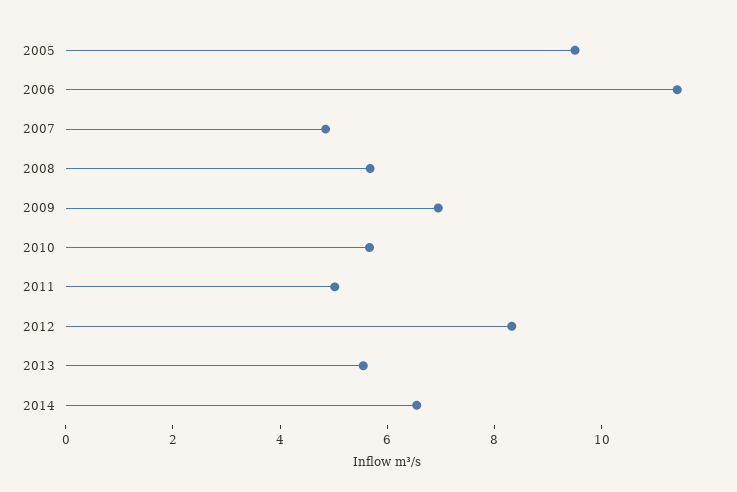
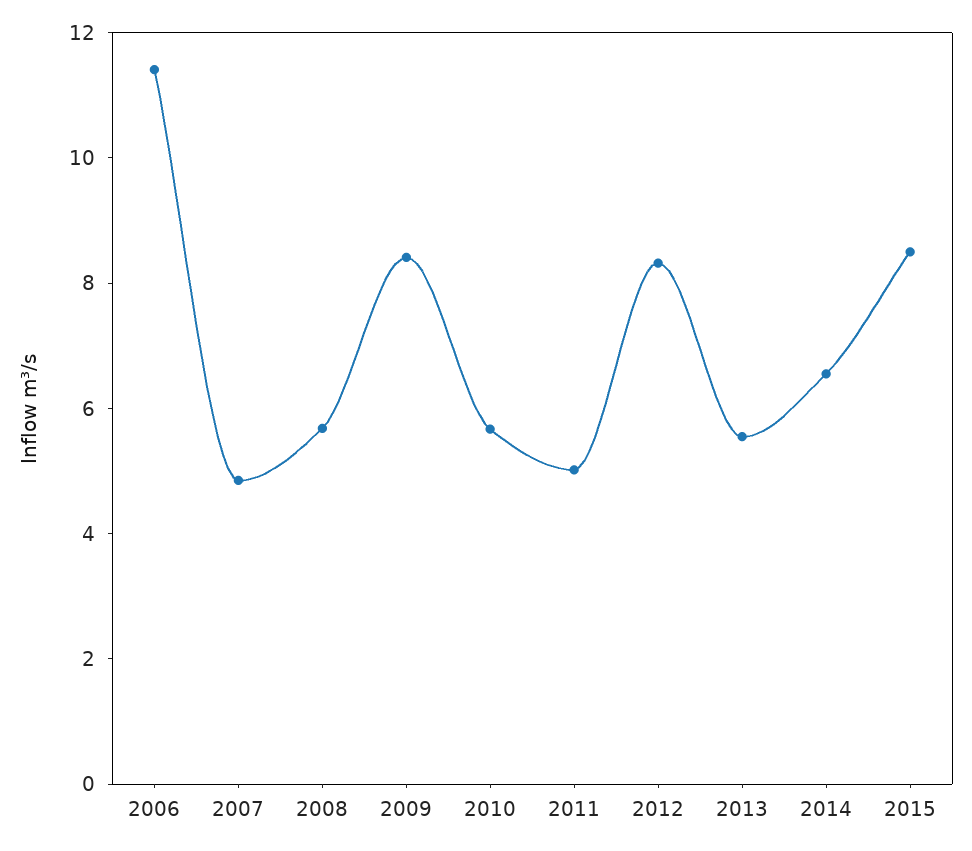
2005: 9.5 -> none
2009: 7 -> 8.5
2015: none -> 8.5

